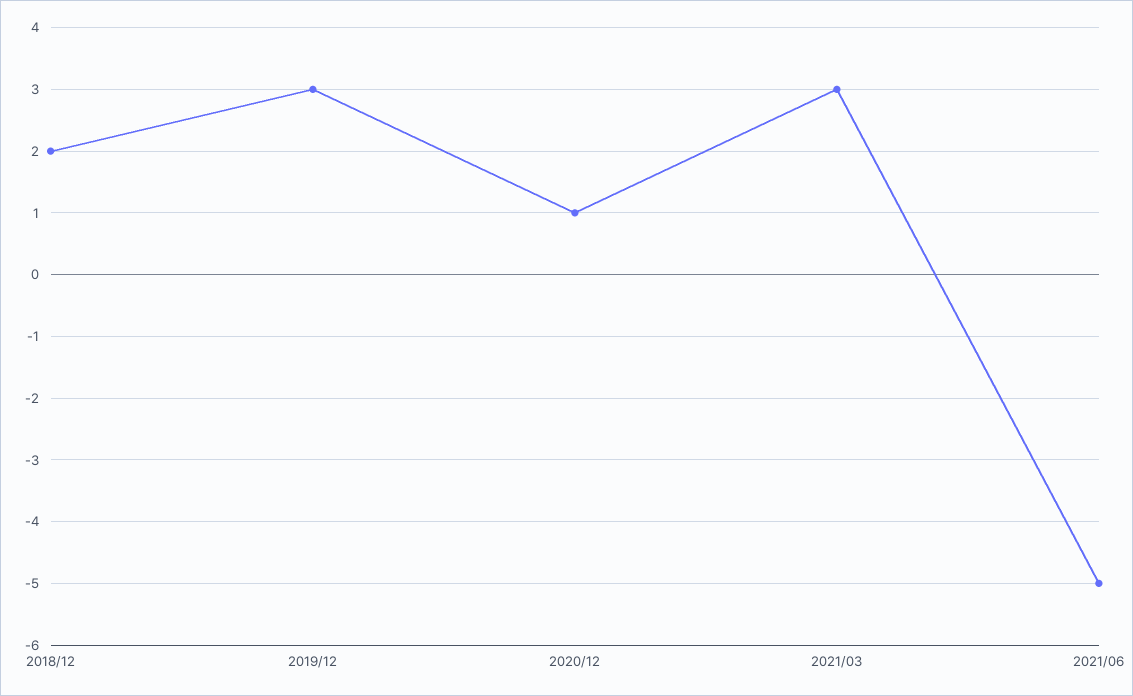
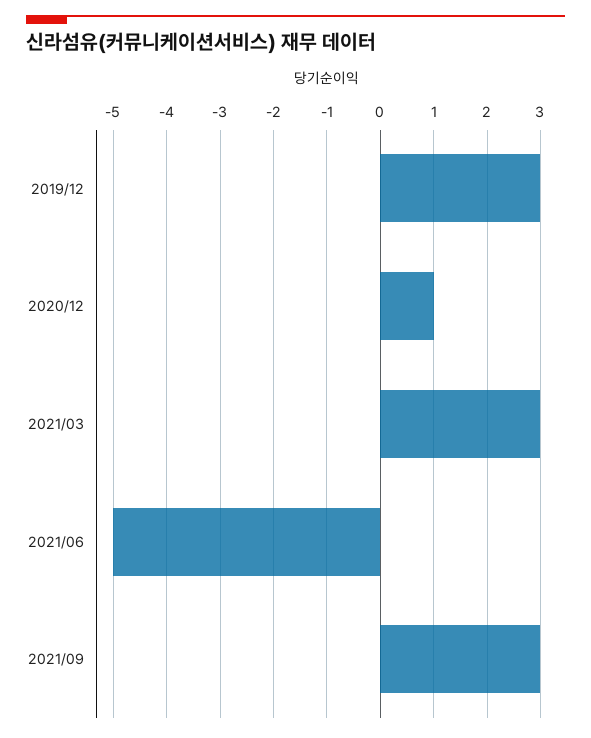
2018/12: 2 -> none
2021/09: none -> 3

